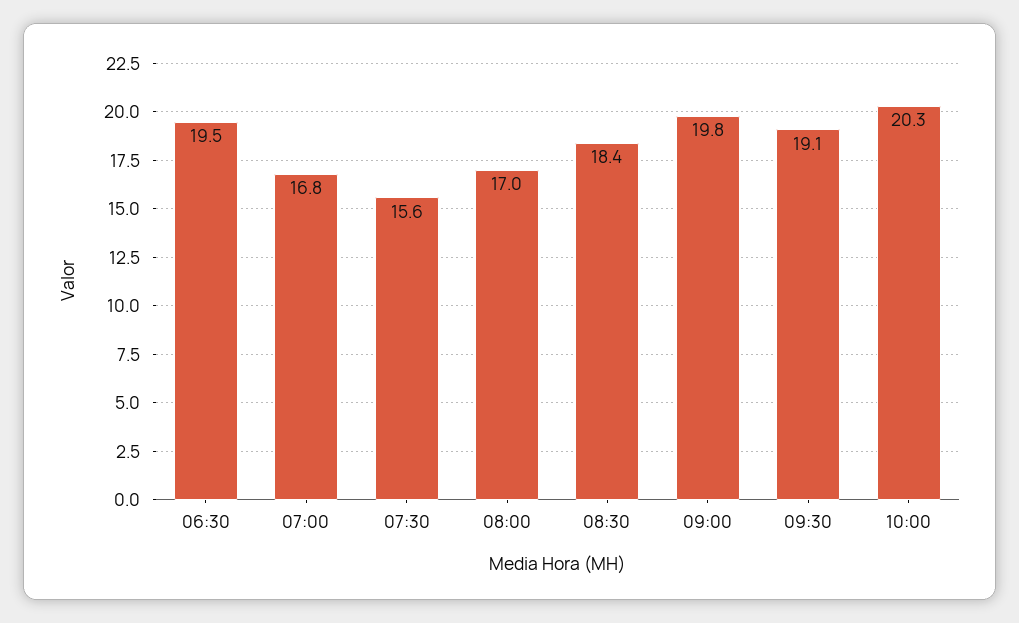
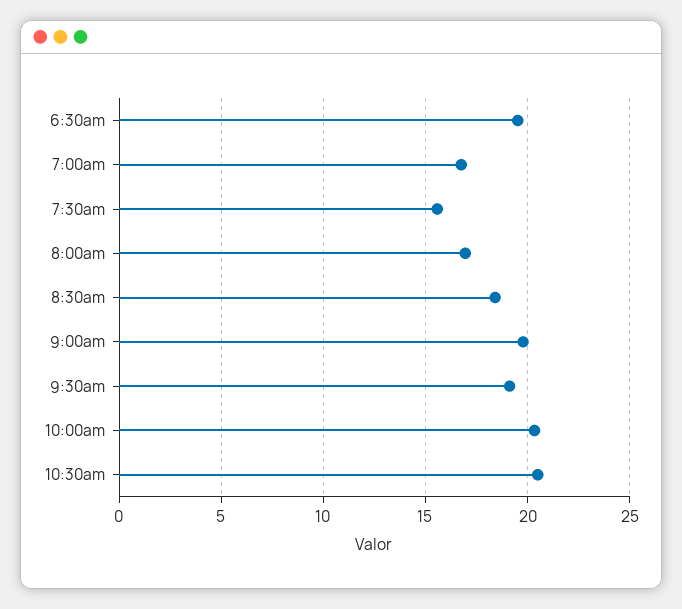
10:30am: none -> 20.5

